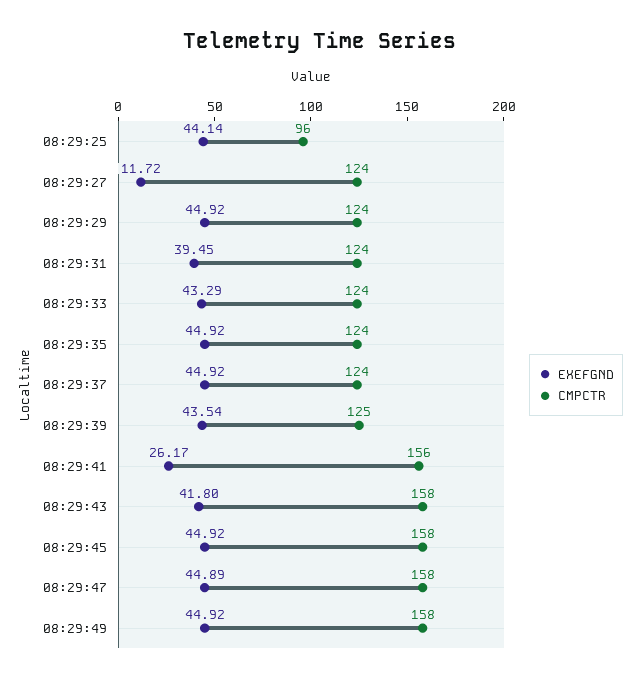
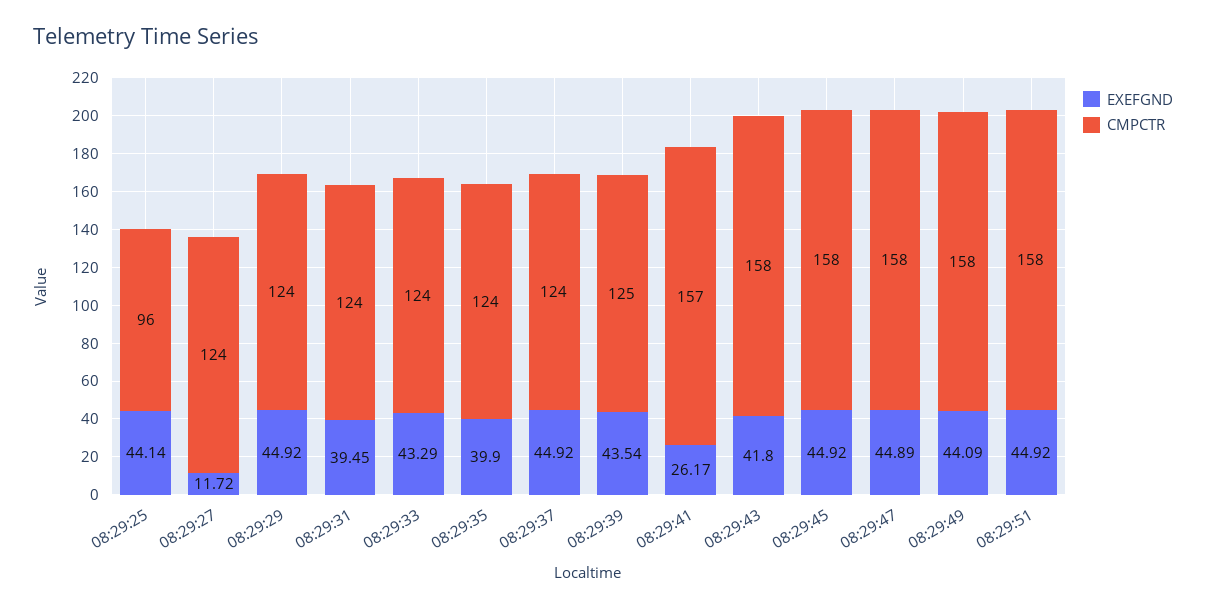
EXEFGND, 08:29:35: 44.92 -> 39.9
CMPCTR, 08:29:41: 156 -> 157
EXEFGND, 08:29:49: 44.92 -> 44.09
EXEFGND, 08:29:51: none -> 44.92
CMPCTR, 08:29:51: none -> 158

